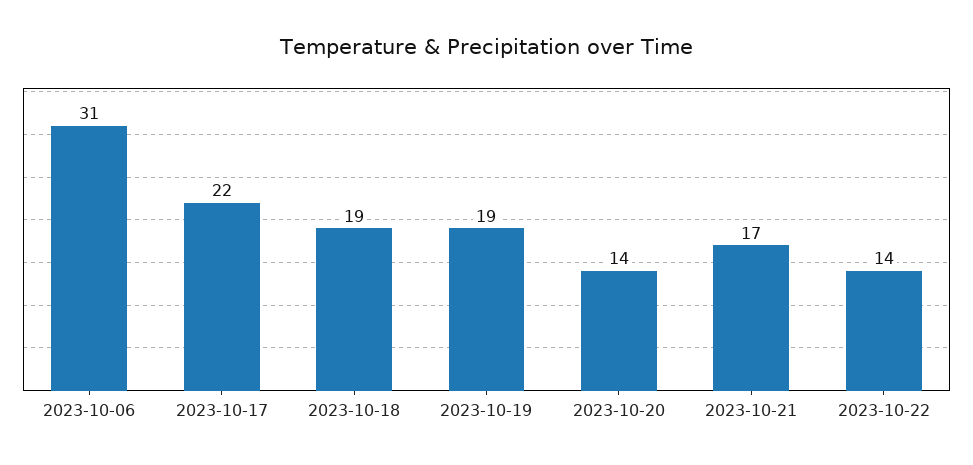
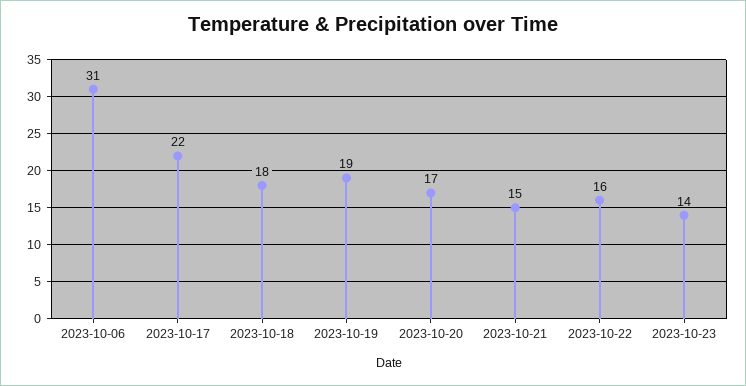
2023-10-18: 19 -> 18
2023-10-20: 14 -> 17
2023-10-21: 17 -> 15
2023-10-22: 14 -> 16
2023-10-23: none -> 14

